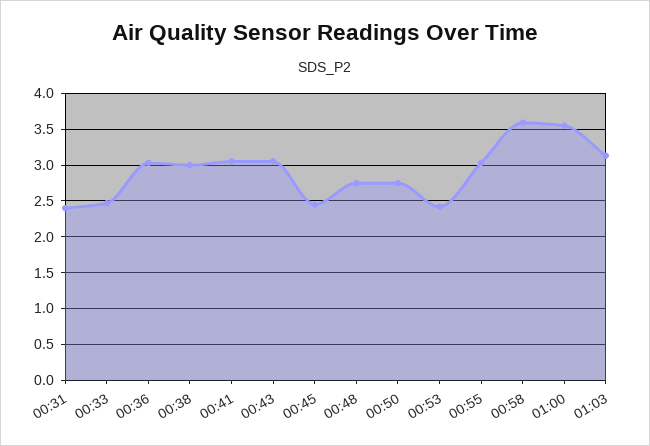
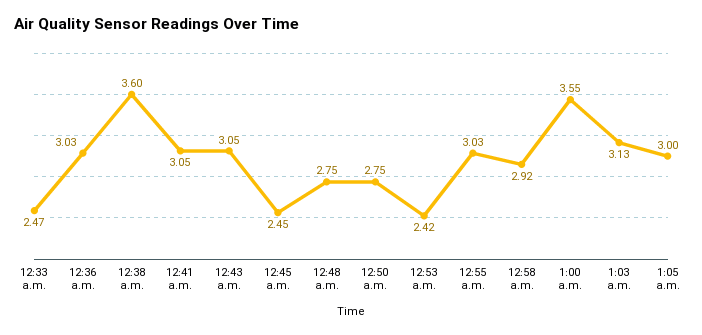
00:31: 2.4 -> none
00:38: 3 -> 3.6
00:58: 3.6 -> 2.92
1:05 a.m.: none -> 3

